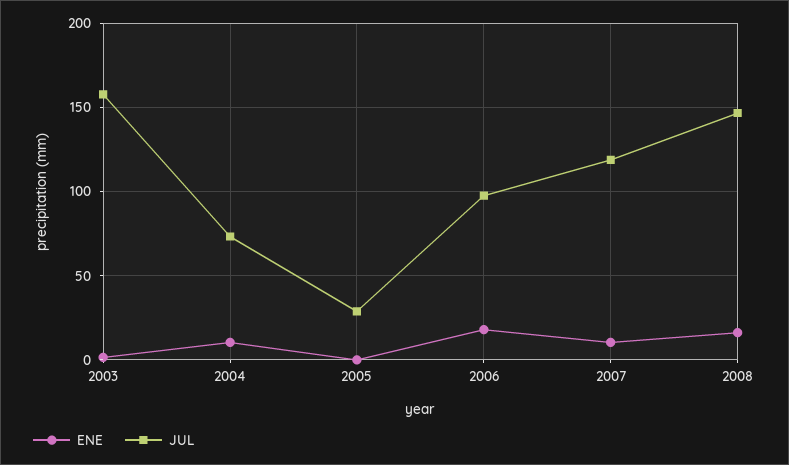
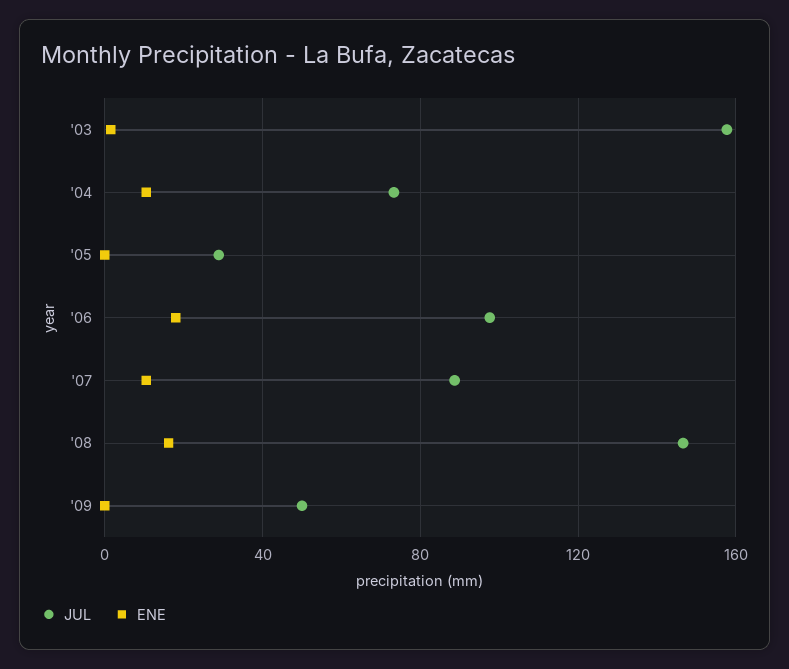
JUL, 2007: 120 -> 90
JUL, '09: none -> 50
ENE, '09: none -> 0

